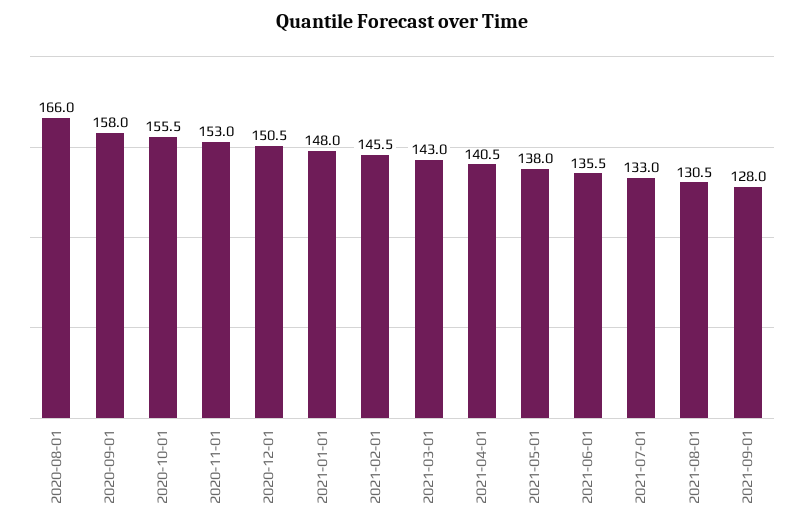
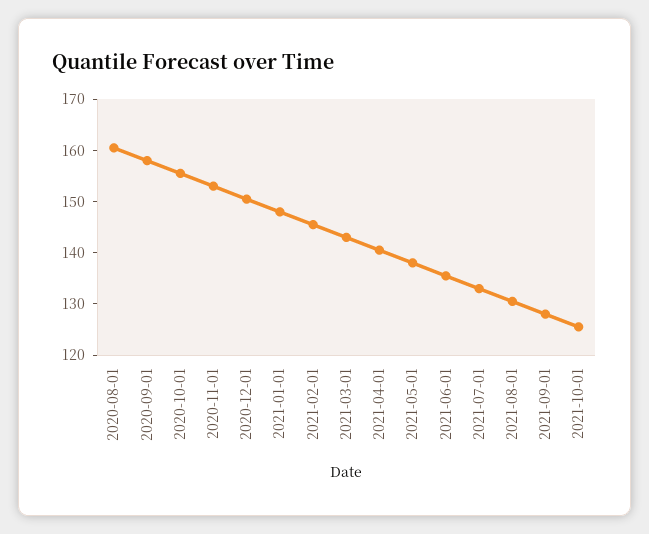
2020-08-01: 166 -> 160
2021-10-01: none -> 126

